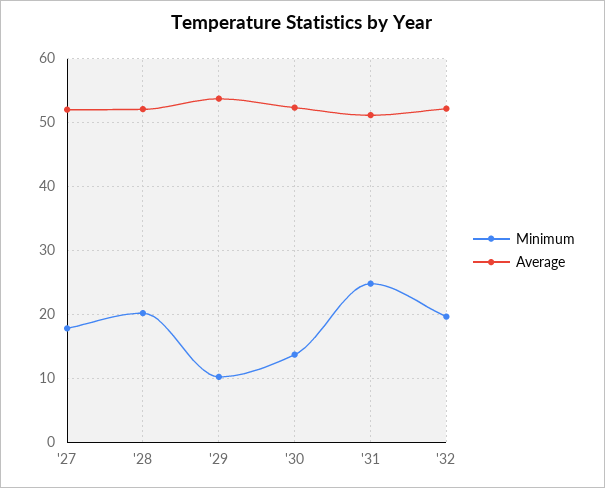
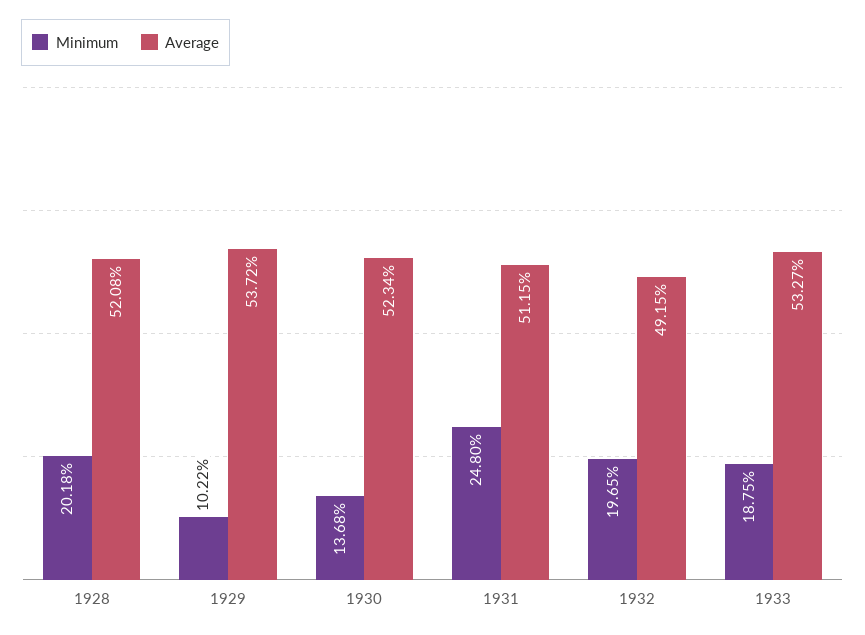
Minimum, '27: 18 -> none
Average, '27: 52 -> none
Average, '32: 52 -> 49.15
Minimum, 1933: none -> 18.75
Average, 1933: none -> 53.27

